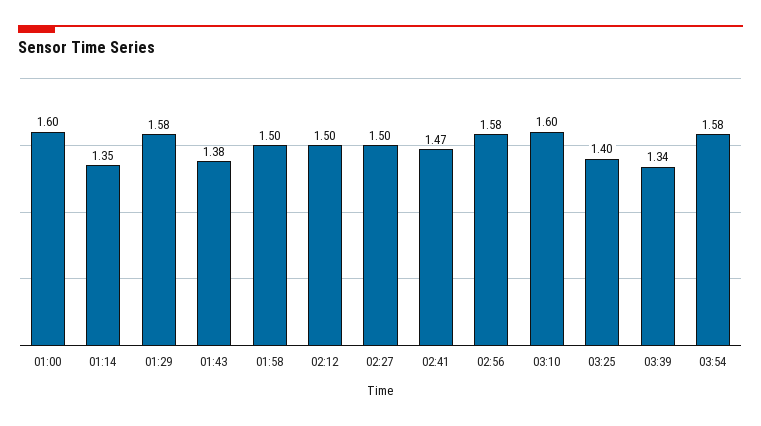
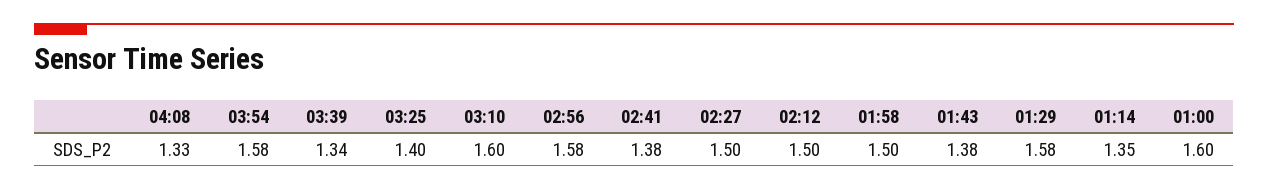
02:41: 1.47 -> 1.38
04:08: none -> 1.33

